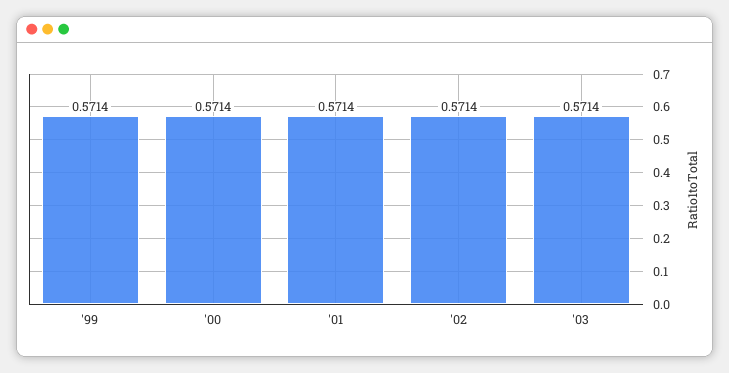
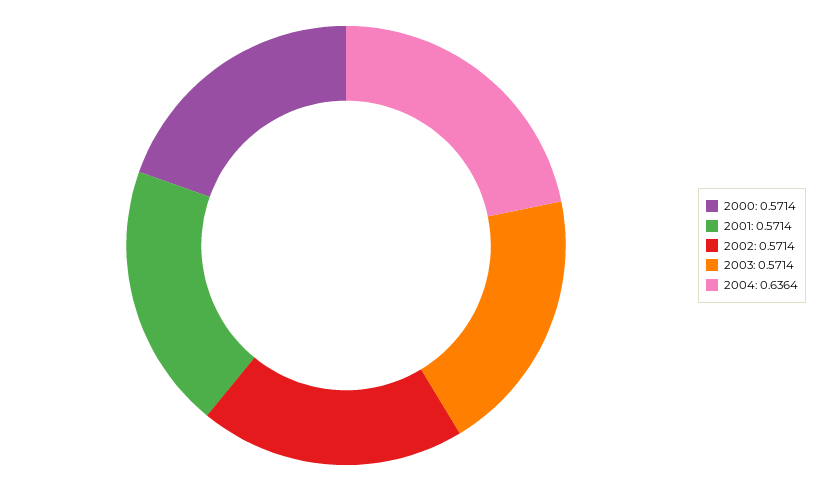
'99: 0.5714 -> none
2004: none -> 0.6364

